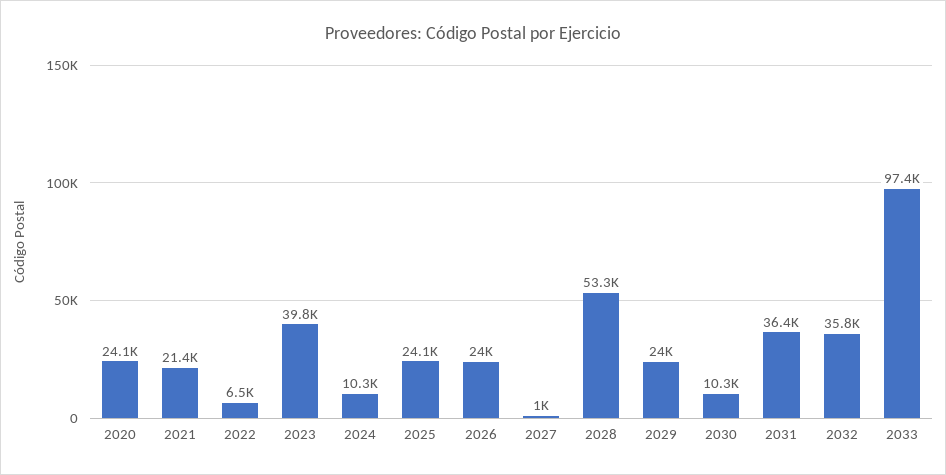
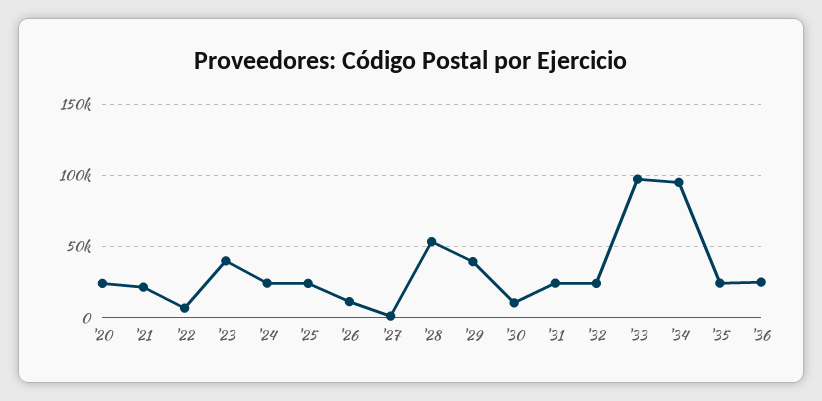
2024: 10300 -> 25000
2026: 24000 -> 10000
2029: 24000 -> 40000
2031: 36400 -> 25000
2032: 35800 -> 25000
'34: none -> 95000
'35: none -> 25000
'36: none -> 25000

